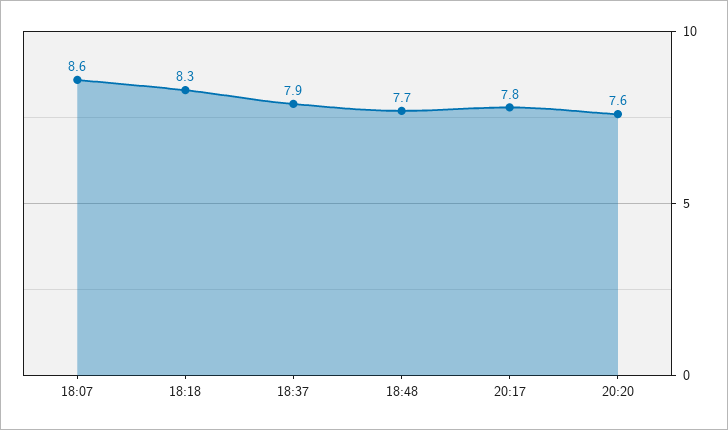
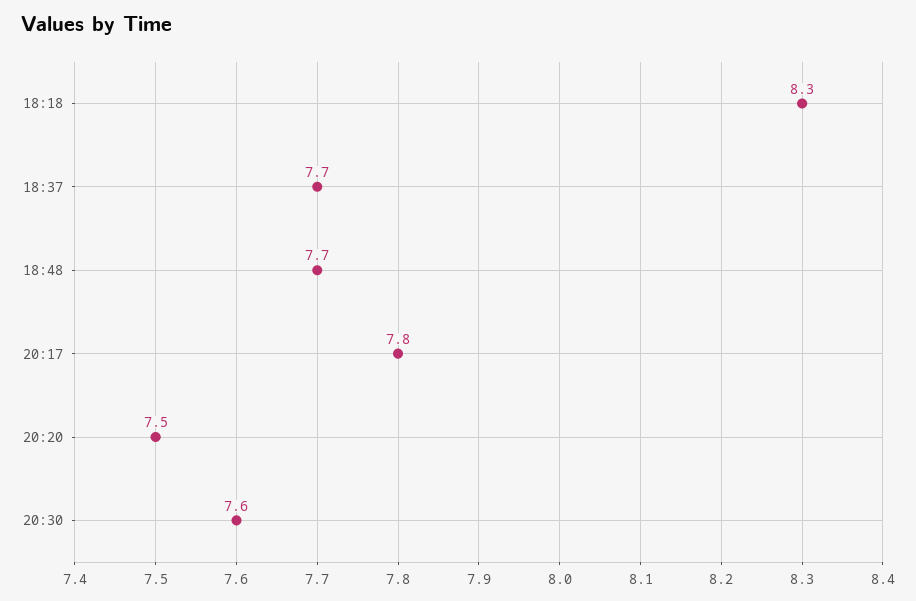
18:07: 8.6 -> none
18:37: 7.9 -> 7.7
20:20: 7.6 -> 7.5
20:30: none -> 7.6

